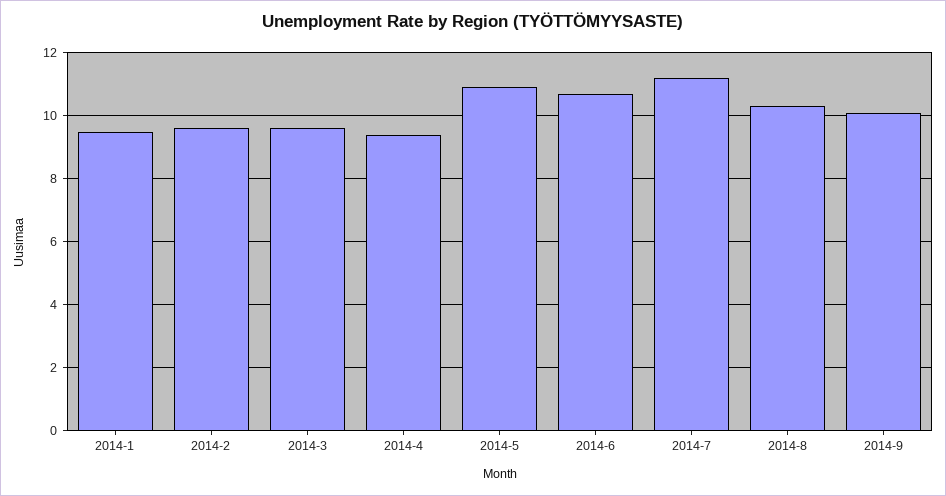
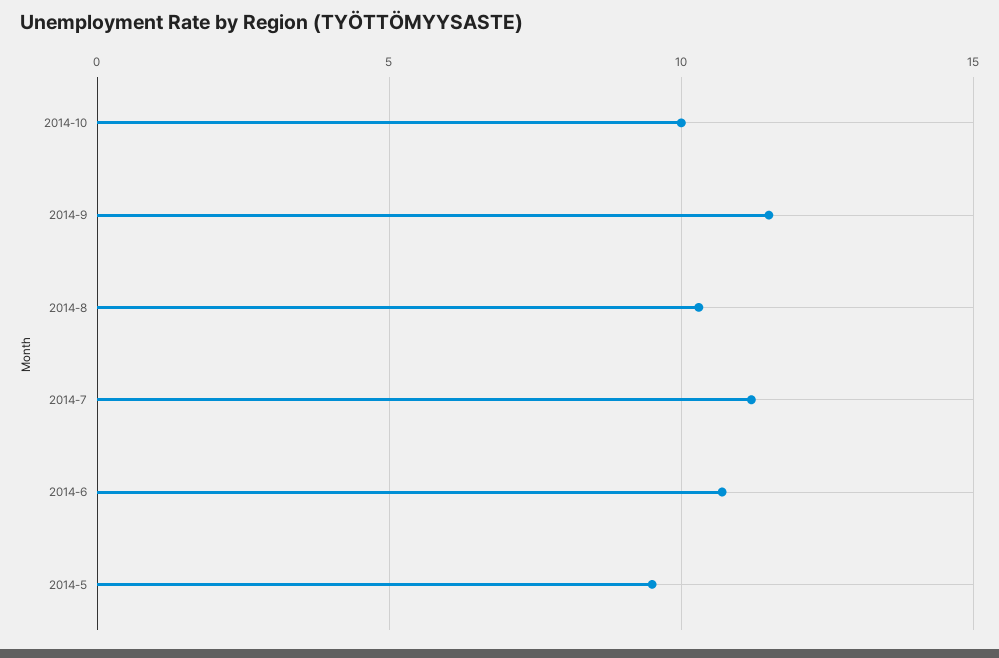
2014-1: 9.5 -> none
2014-2: 9.5 -> none
2014-3: 9.5 -> none
2014-4: 9.5 -> none
2014-5: 11 -> 9.5
2014-9: 10 -> 11.5
2014-10: none -> 10

